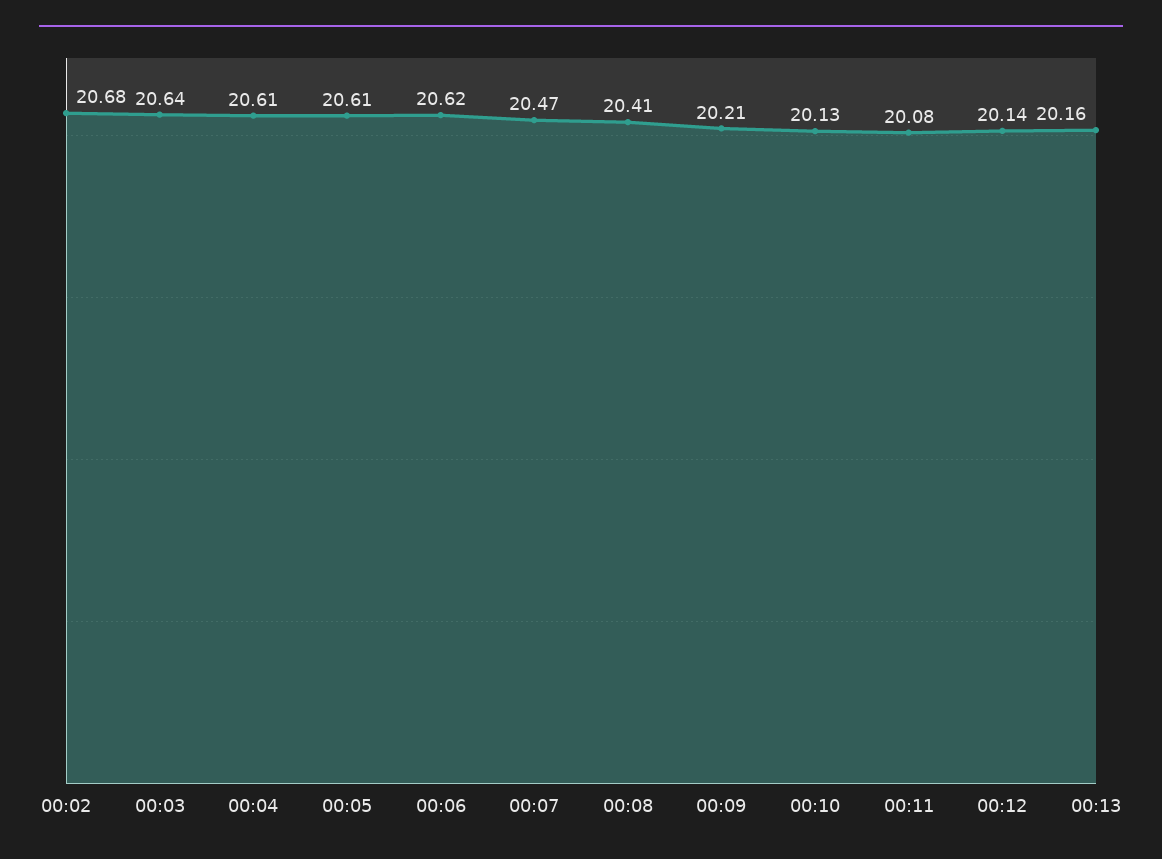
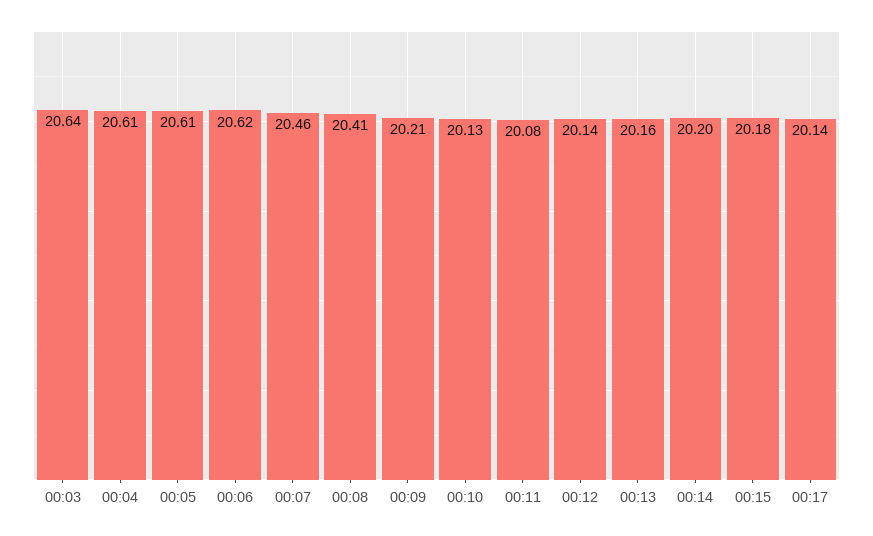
00:02: 20.68 -> none
00:07: 20.47 -> 20.46
00:14: none -> 20.2
00:15: none -> 20.18
00:17: none -> 20.14

